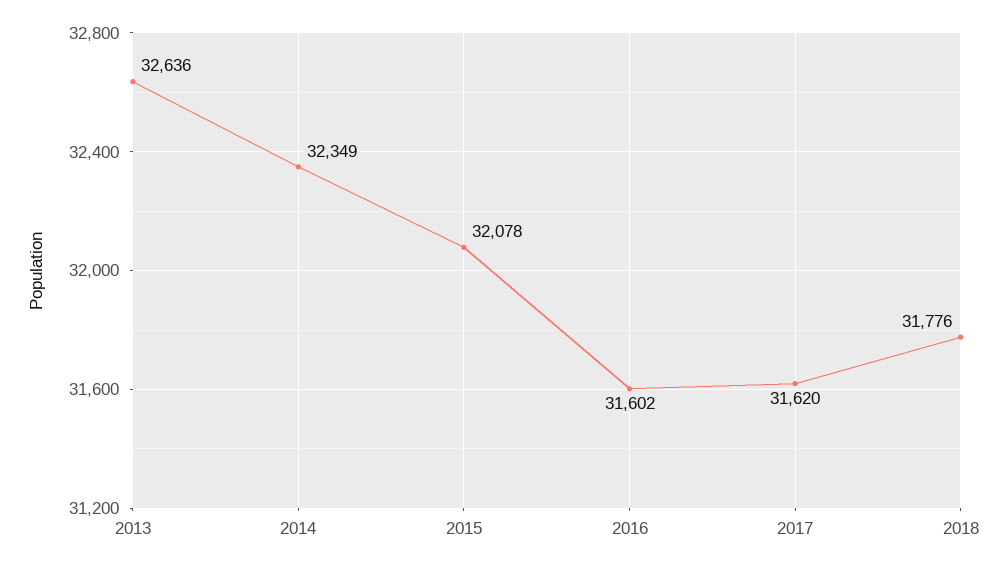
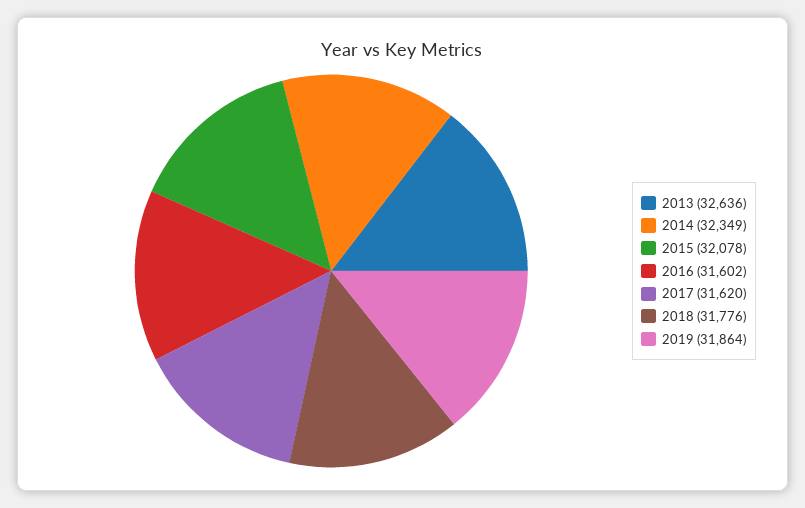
2019: none -> 31864

